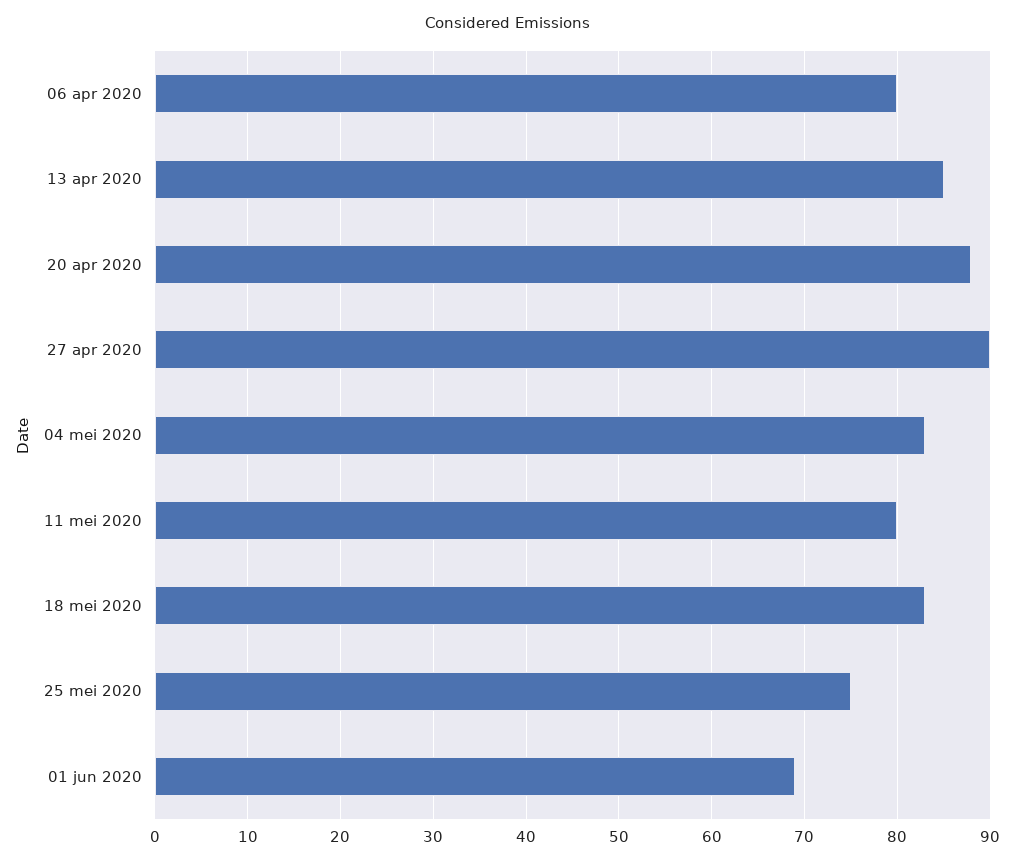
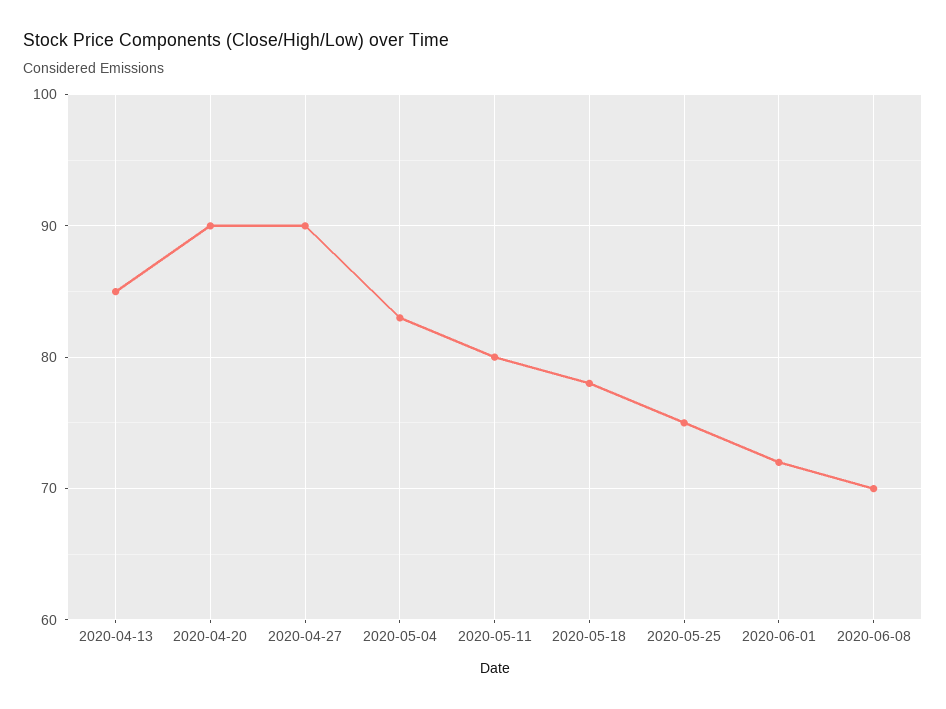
06 apr 2020: 80 -> none
20 apr 2020: 88 -> 90
18 mei 2020: 83 -> 78
01 jun 2020: 69 -> 72
2020-06-08: none -> 70

